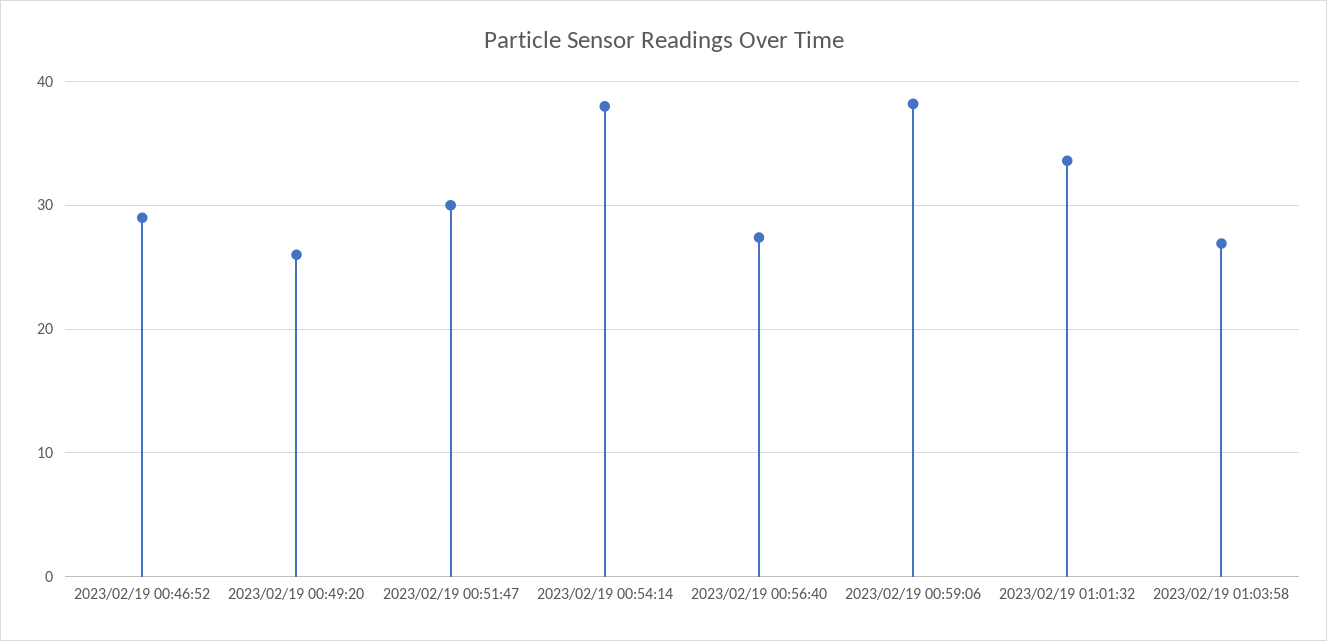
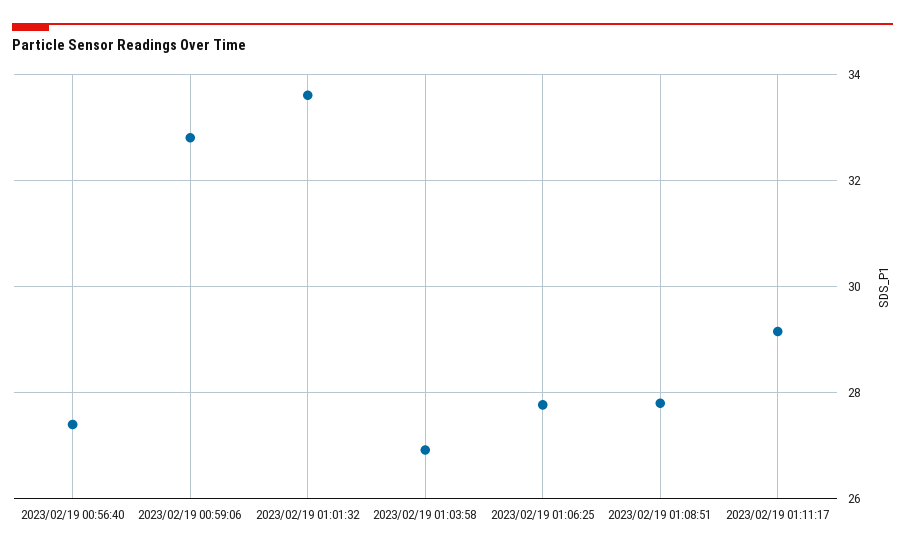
2023/02/19 00:46:52: 29 -> none
2023/02/19 00:49:20: 26 -> none
2023/02/19 00:51:47: 30 -> none
2023/02/19 00:54:14: 38 -> none
2023/02/19 00:59:06: 38 -> 32.8
2023/02/19 01:06:25: none -> 27.8
2023/02/19 01:08:51: none -> 27.8
2023/02/19 01:11:17: none -> 29.2

